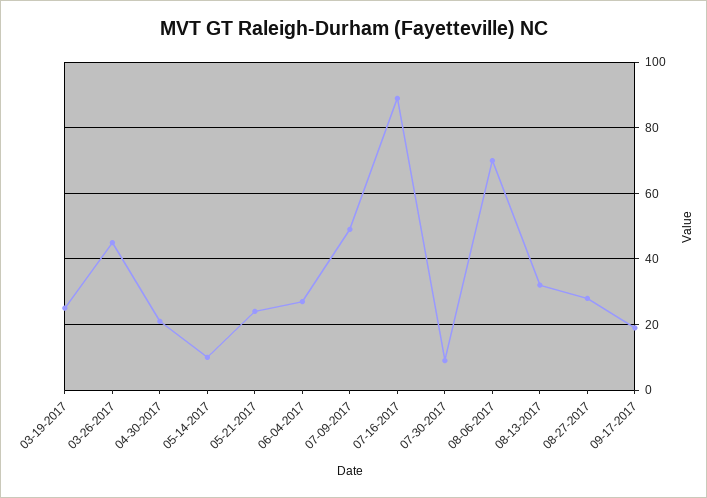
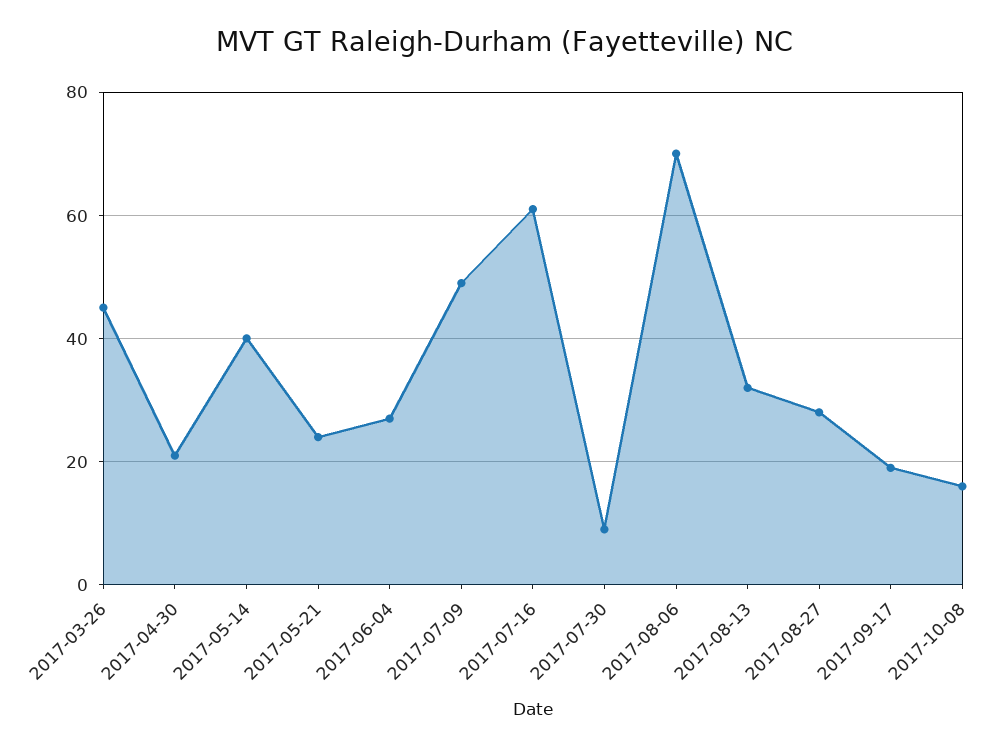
03-19-2017: 25 -> none
05-14-2017: 10 -> 40
07-16-2017: 90 -> 60
2017-10-08: none -> 15

